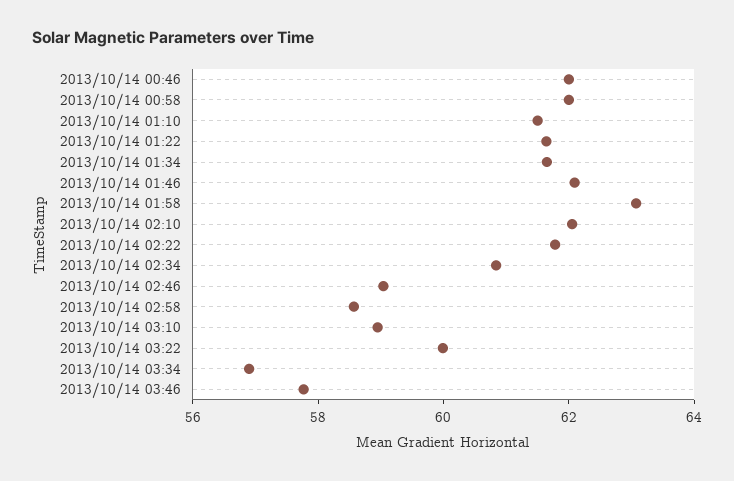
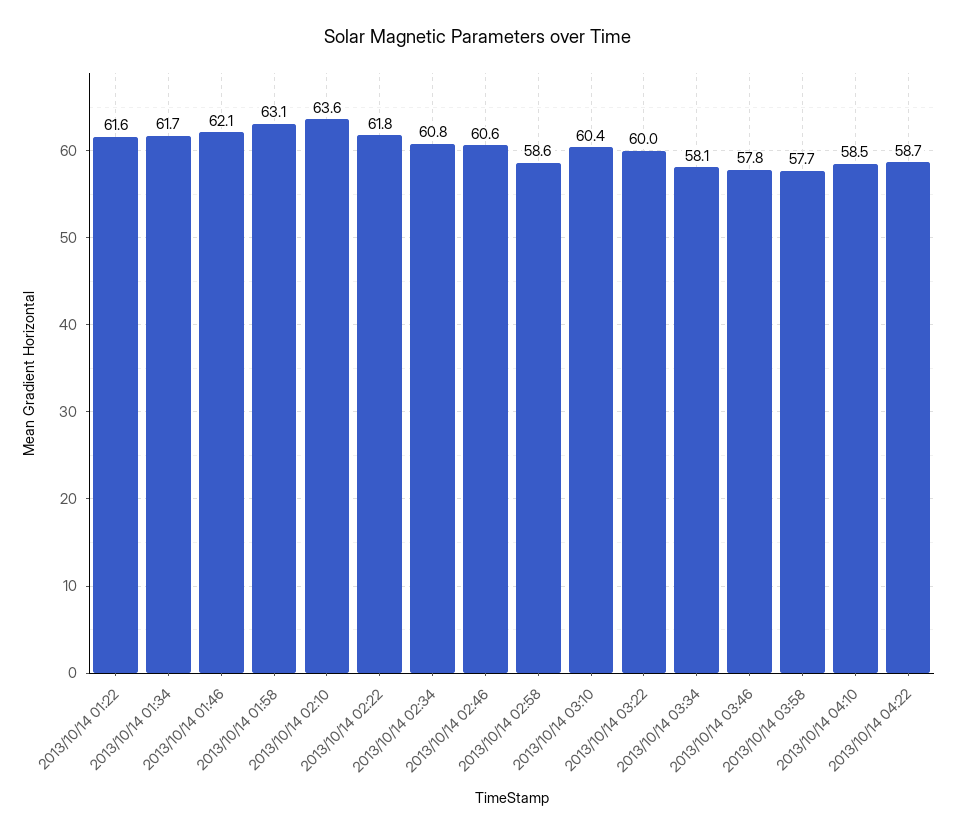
2013/10/14 00:46: 62 -> none
2013/10/14 00:58: 62 -> none
2013/10/14 01:10: 61.5 -> none
2013/10/14 02:10: 62 -> 63.6
2013/10/14 02:46: 59 -> 60.6
2013/10/14 03:10: 59 -> 60.4
2013/10/14 03:34: 57 -> 58.1
2013/10/14 03:58: none -> 57.7
2013/10/14 04:10: none -> 58.5
2013/10/14 04:22: none -> 58.7

